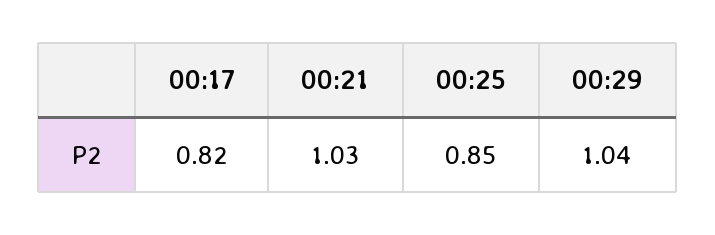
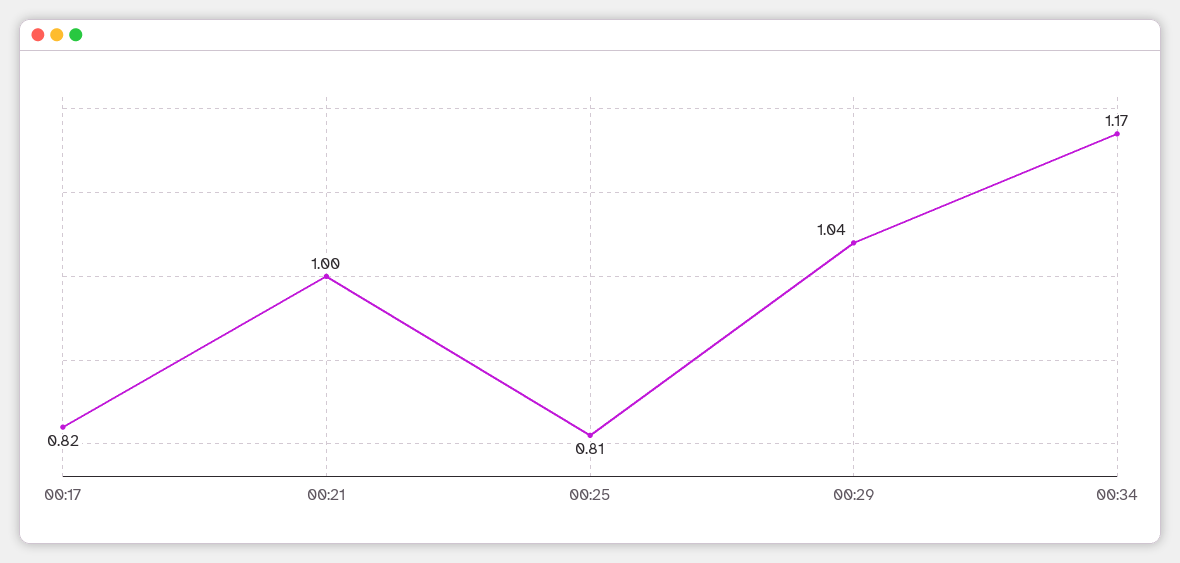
00:21: 1.03 -> 1
00:25: 0.85 -> 0.81
00:34: none -> 1.17

